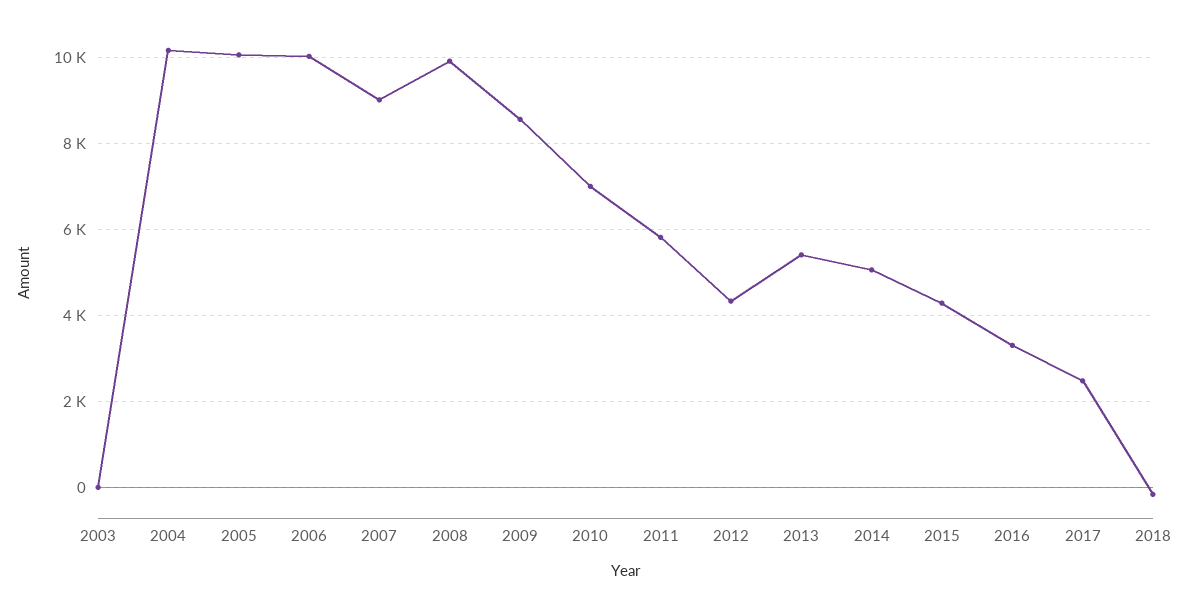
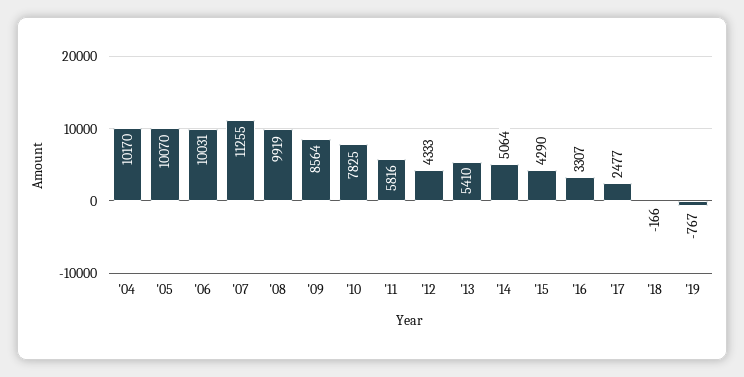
2003: 0 -> none
2007: 9000 -> 11255
2010: 7000 -> 7825
'19: none -> -767

